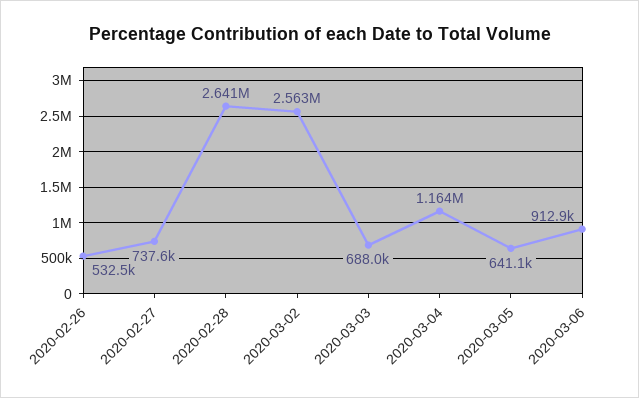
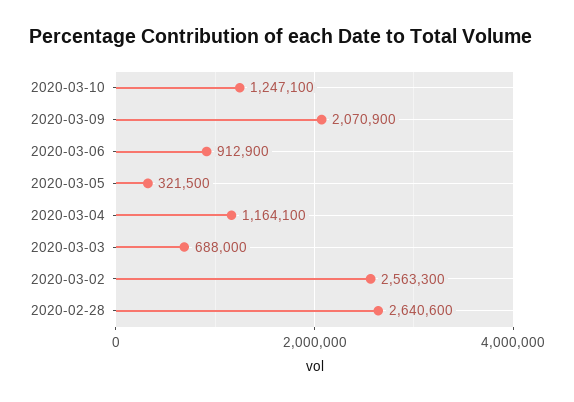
2020-02-26: 532500 -> none
2020-02-27: 737600 -> none
2020-03-05: 641100 -> 321500
2020-03-10: none -> 1247100
2020-03-09: none -> 2070900

